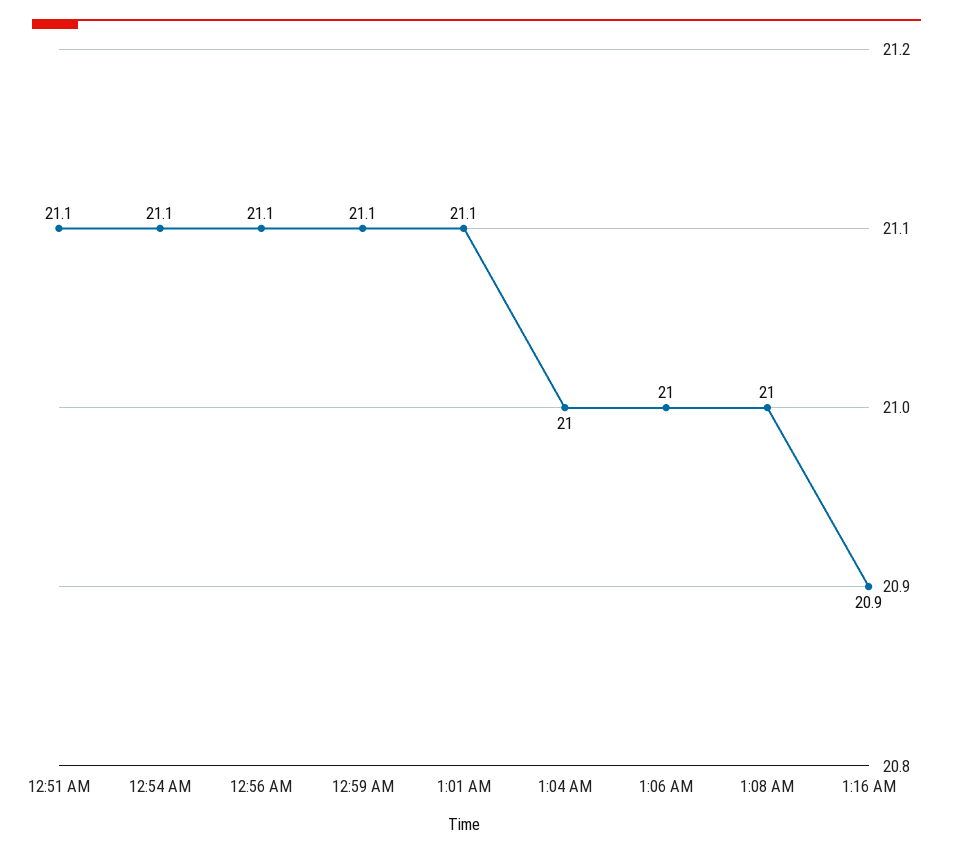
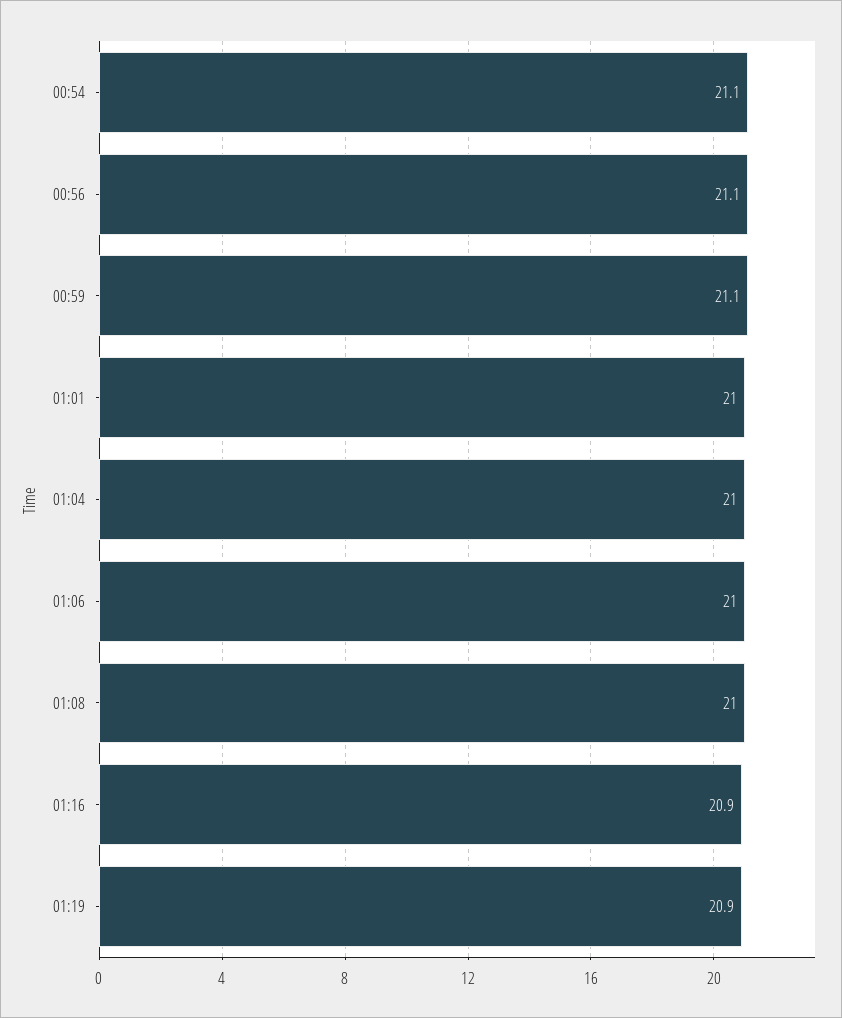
12:51 AM: 21.1 -> none
1:01 AM: 21.1 -> 21
01:19: none -> 20.9

